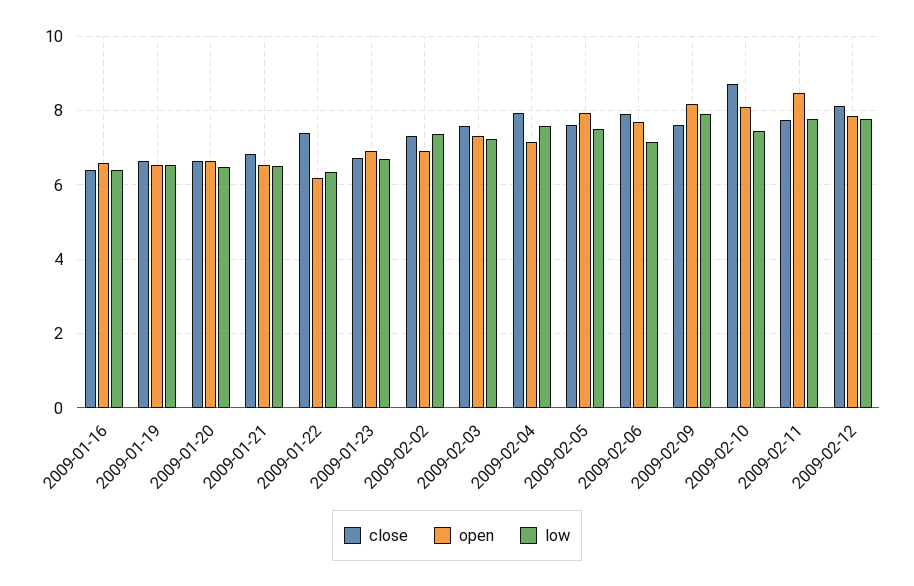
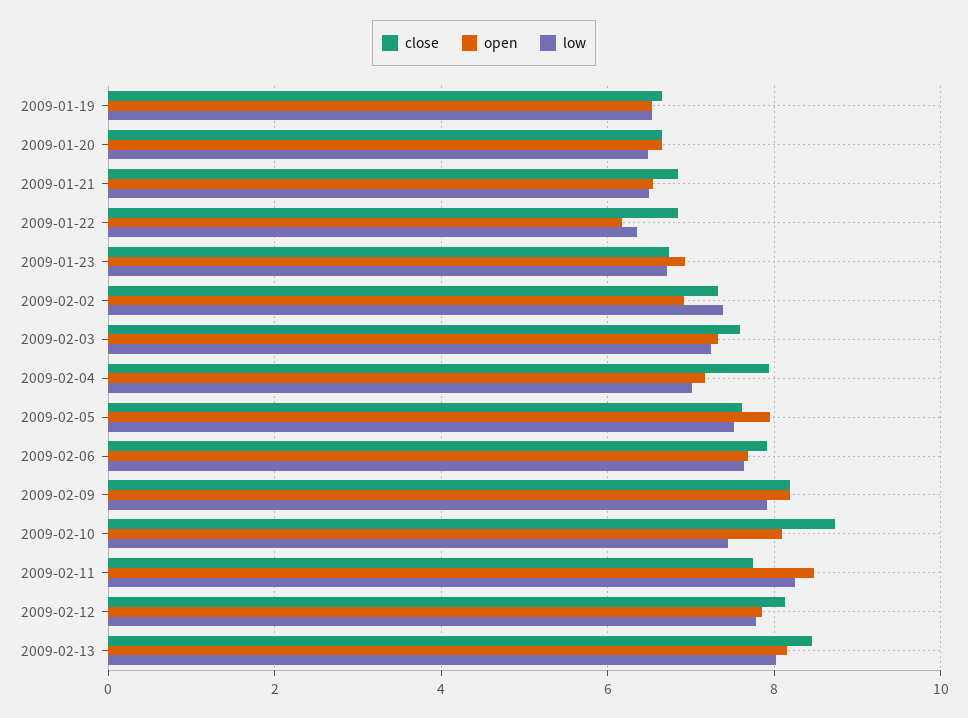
close, 2009-01-16: 6.4 -> none
open, 2009-01-16: 6.6 -> none
low, 2009-01-16: 6.4 -> none
close, 2009-01-22: 7.4 -> 6.8
low, 2009-02-04: 7.6 -> 7
low, 2009-02-06: 7.2 -> 7.6
close, 2009-02-09: 7.6 -> 8.2
low, 2009-02-11: 7.8 -> 8.2
close, 2009-02-13: none -> 8.4
open, 2009-02-13: none -> 8.2
low, 2009-02-13: none -> 8

